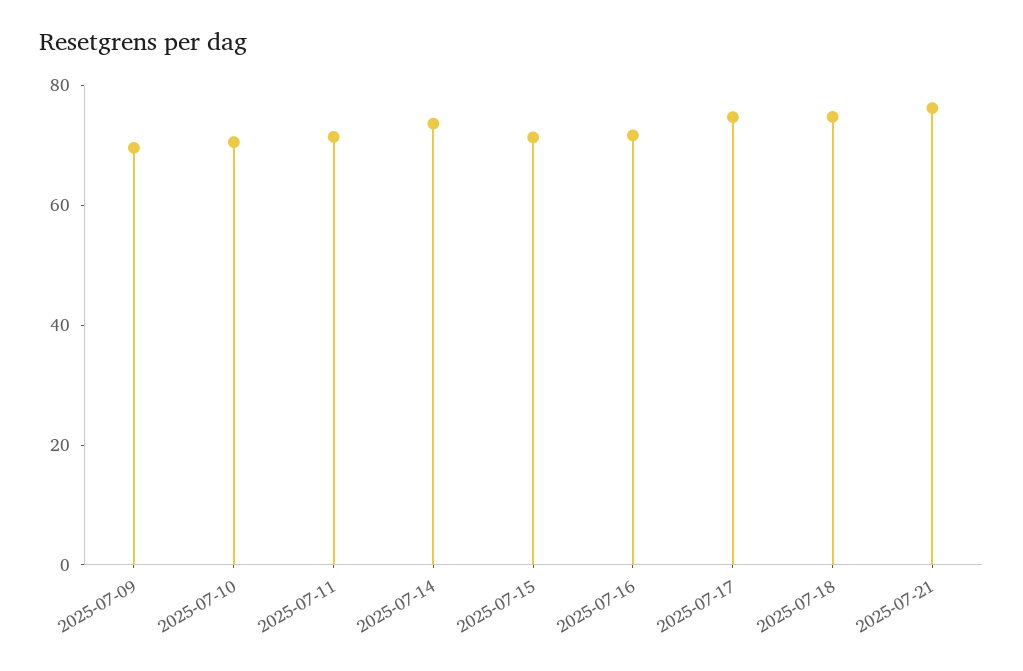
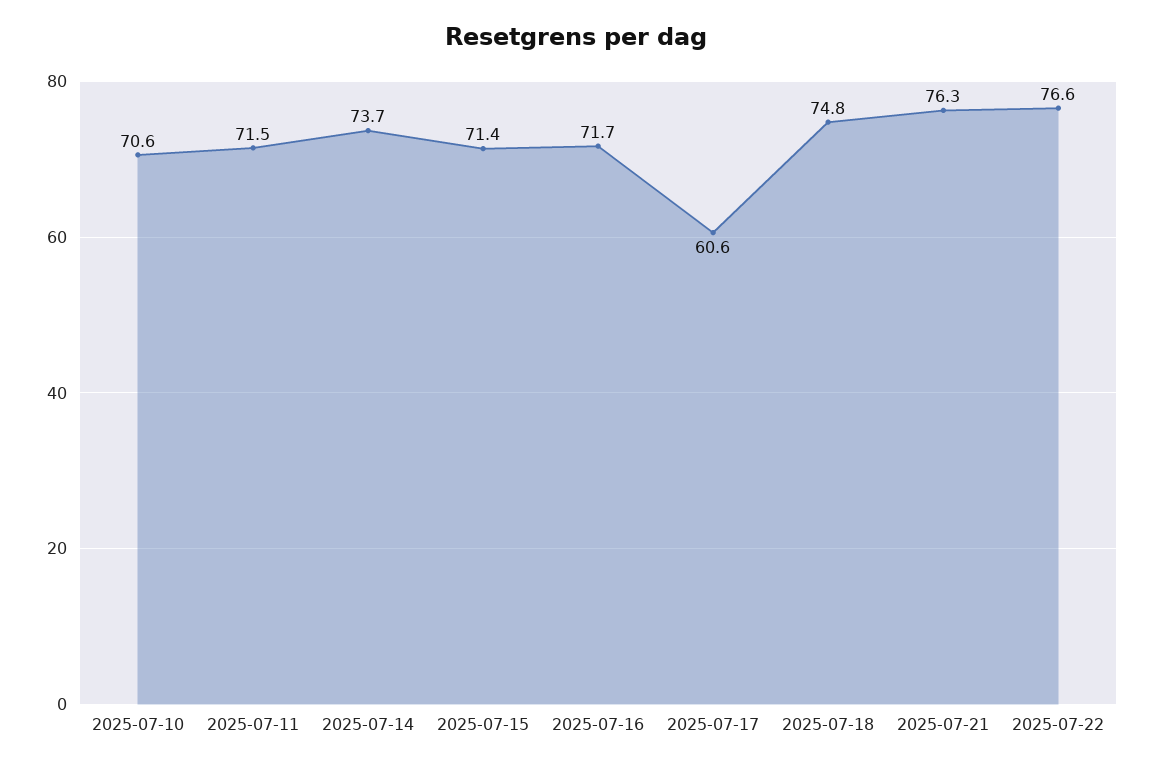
2025-07-09: 70 -> none
2025-07-17: 75 -> 60.6
2025-07-22: none -> 76.6

